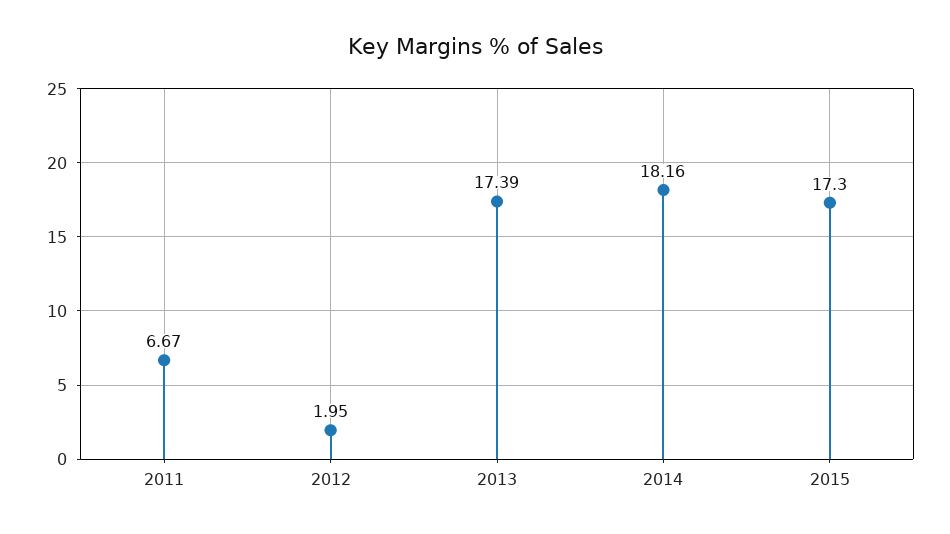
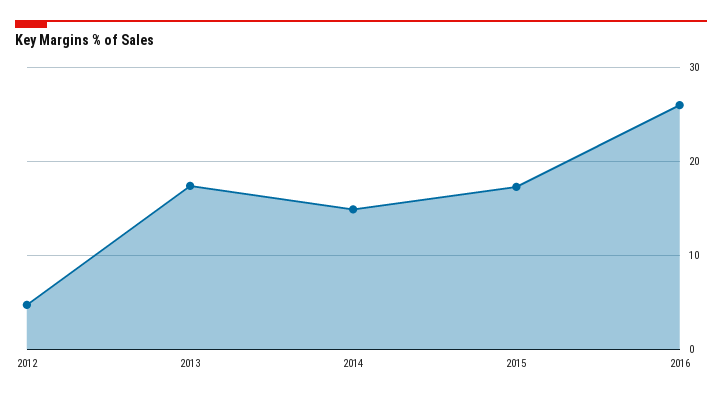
2011: 6.67 -> none
2012: 1.95 -> 5
2014: 18.16 -> 15
2016: none -> 26

